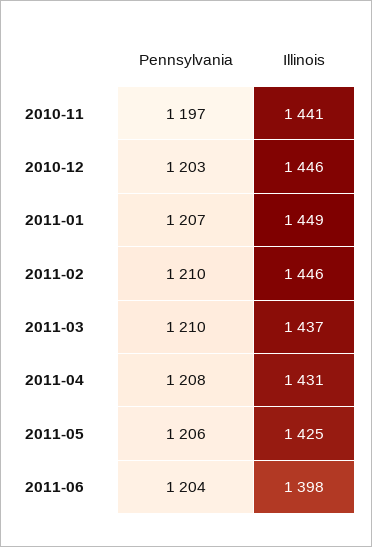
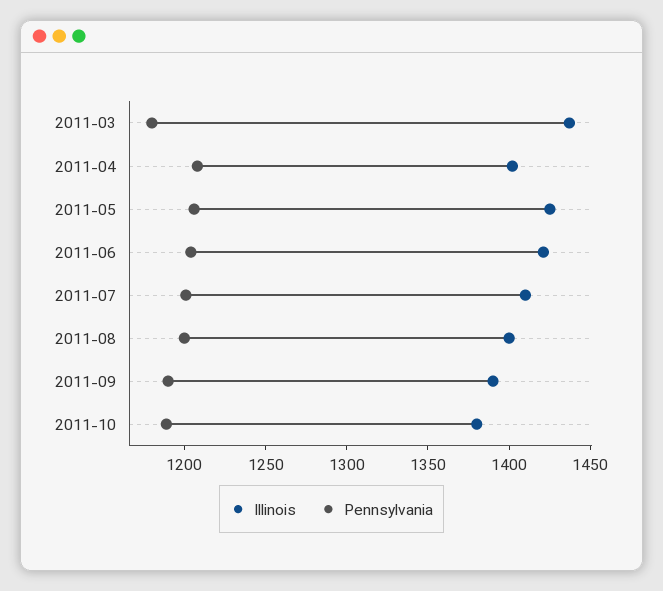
Pennsylvania, 2010-11: 1197 -> none
Illinois, 2010-11: 1441 -> none
Pennsylvania, 2010-12: 1203 -> none
Illinois, 2010-12: 1446 -> none
Pennsylvania, 2011-01: 1207 -> none
Illinois, 2011-01: 1449 -> none
Pennsylvania, 2011-02: 1210 -> none
Illinois, 2011-02: 1446 -> none
Pennsylvania, 2011-03: 1210 -> 1180
Illinois, 2011-04: 1431 -> 1400
Illinois, 2011-06: 1398 -> 1420
Illinois, 2011-07: none -> 1410
Pennsylvania, 2011-07: none -> 1200
Illinois, 2011-08: none -> 1400
Pennsylvania, 2011-08: none -> 1200
Illinois, 2011-09: none -> 1390
Pennsylvania, 2011-09: none -> 1190
Illinois, 2011-10: none -> 1380
Pennsylvania, 2011-10: none -> 1190

